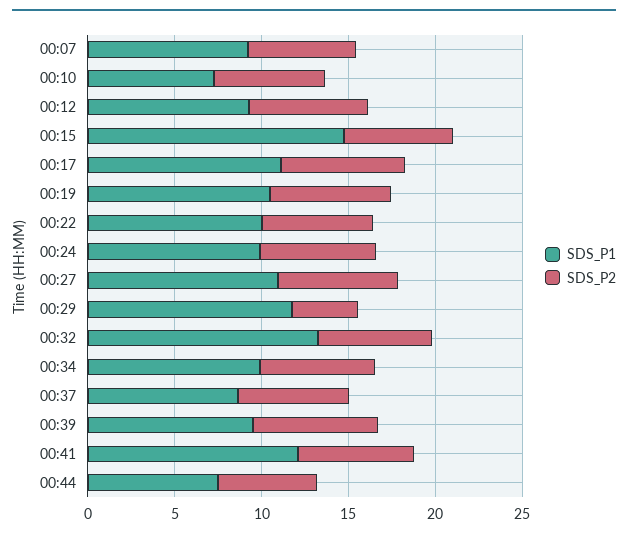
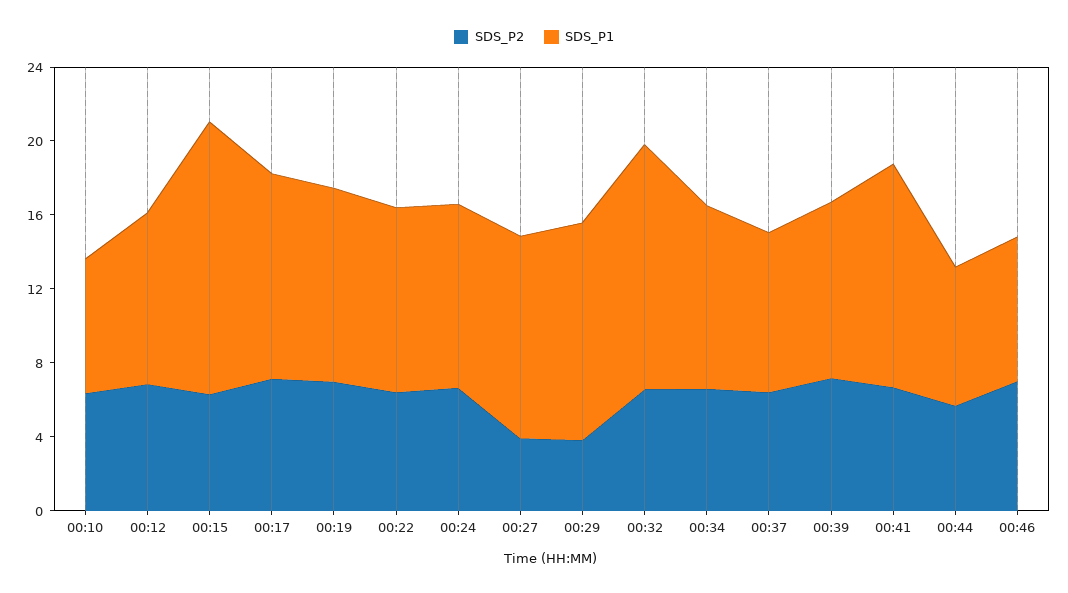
SDS_P1, 00:07: 9 -> none
SDS_P2, 00:07: 6 -> none
SDS_P2, 00:27: 7 -> 4
SDS_P2, 00:46: none -> 7
SDS_P1, 00:46: none -> 8

